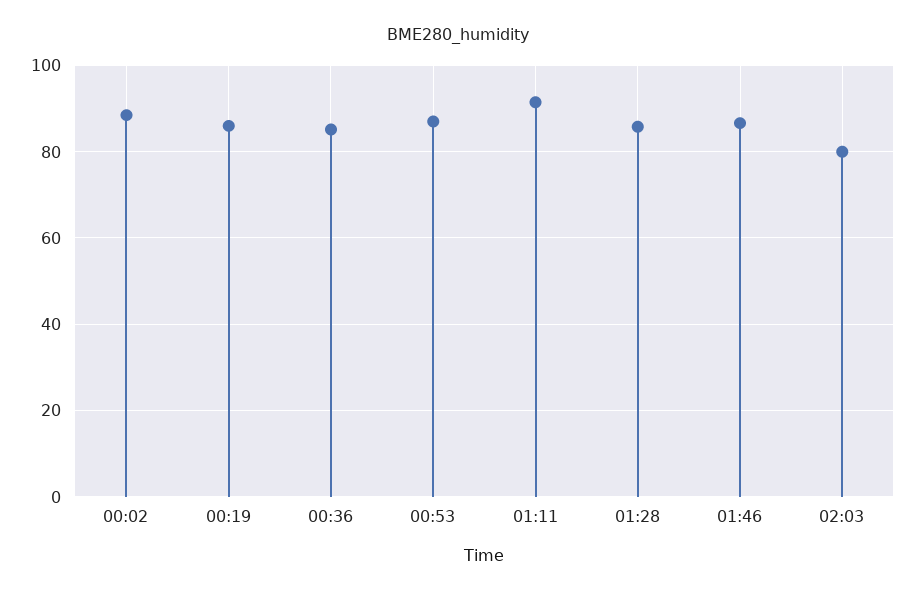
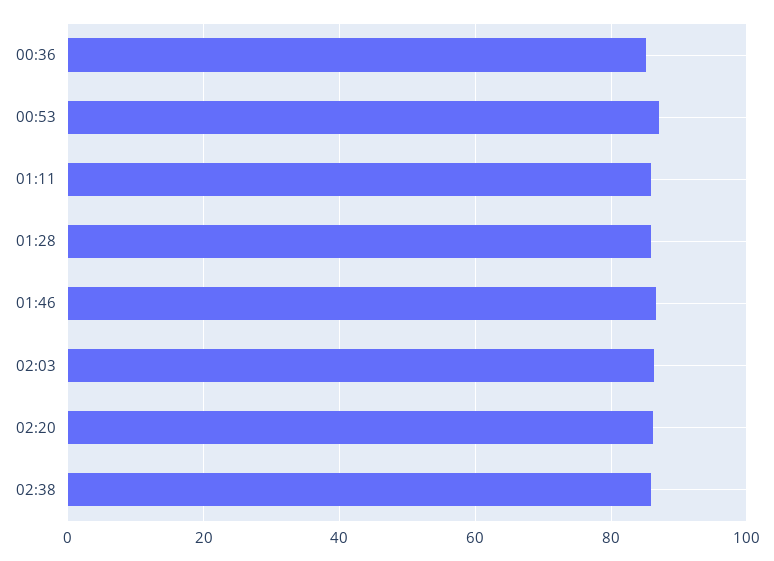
00:02: 88 -> none
00:19: 86 -> none
01:11: 92 -> 86
02:03: 80 -> 86
02:20: none -> 86
02:38: none -> 86

